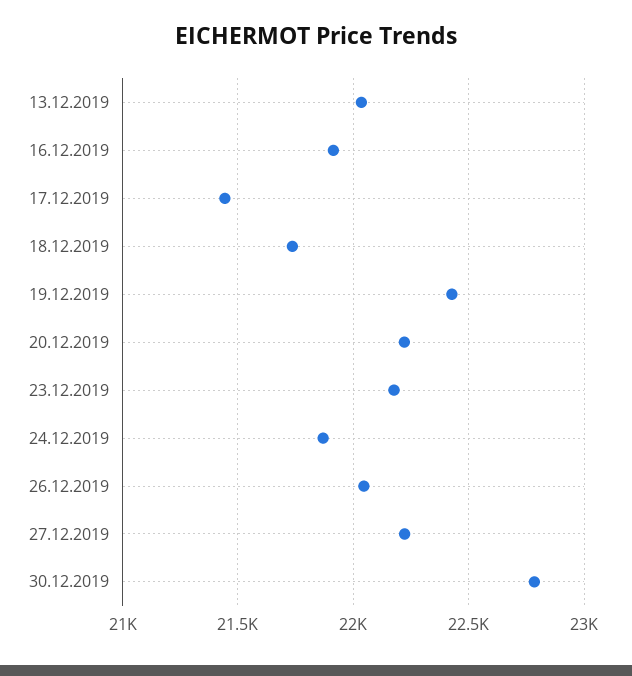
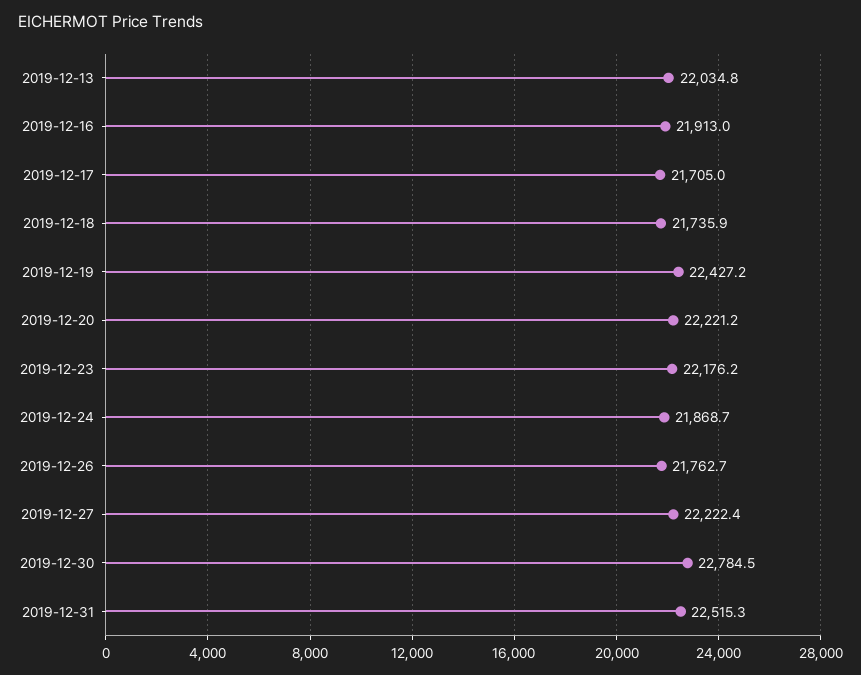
17.12.2019: 21450 -> 21705
26.12.2019: 22050 -> 21762.7
2019-12-31: none -> 22515.3

